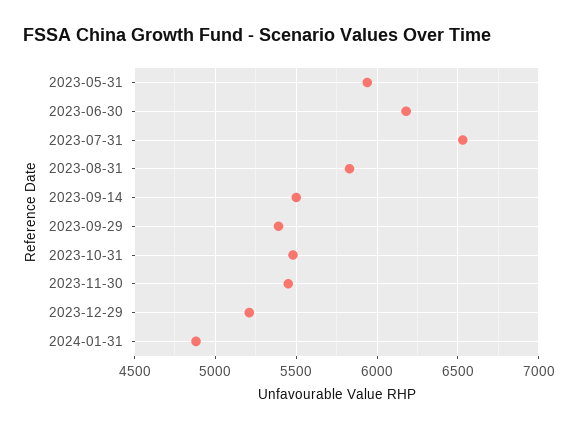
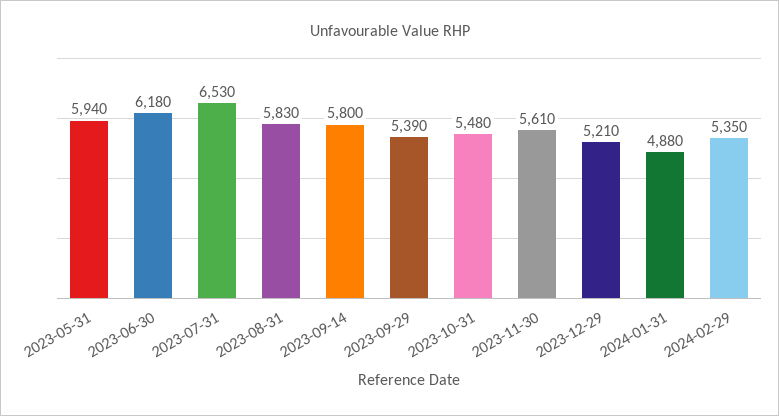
2023-09-14: 5500 -> 5800
2023-11-30: 5450 -> 5610
2024-02-29: none -> 5350

